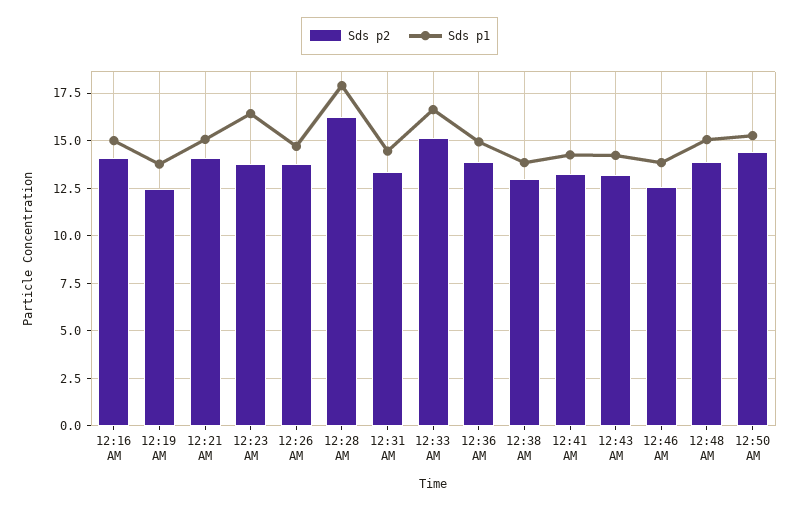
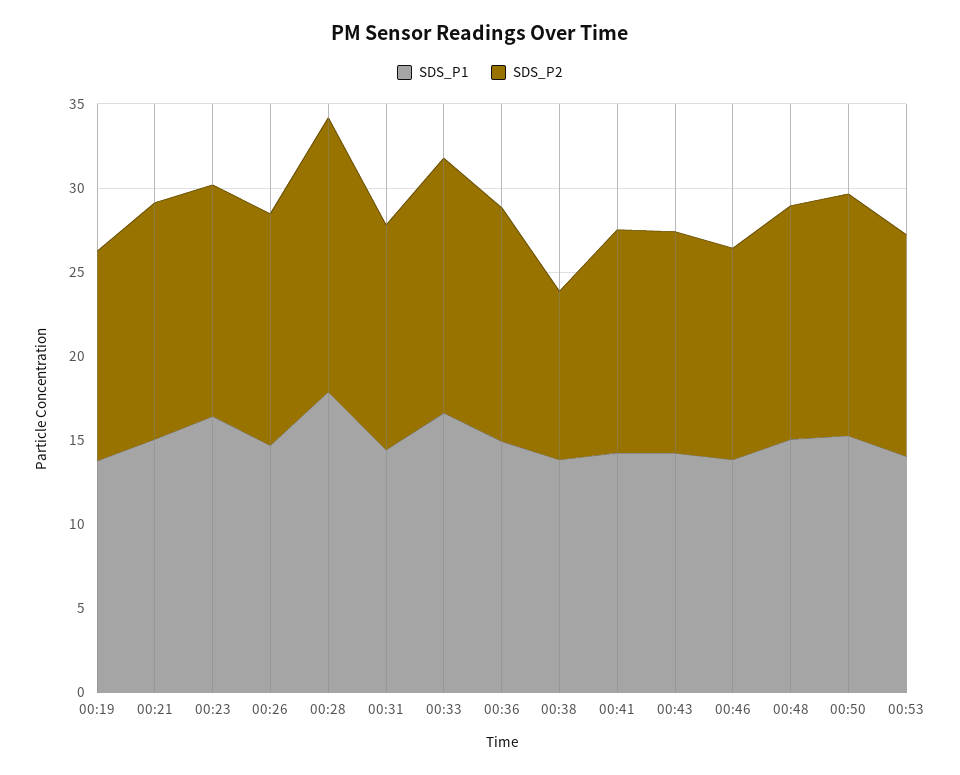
Sds p2, 12:16 AM: 14 -> none
Sds p1, 12:16 AM: 15 -> none
Sds p2, 12:38 AM: 13 -> 10
Sds p1, 00:53: none -> 14
Sds p2, 00:53: none -> 13

